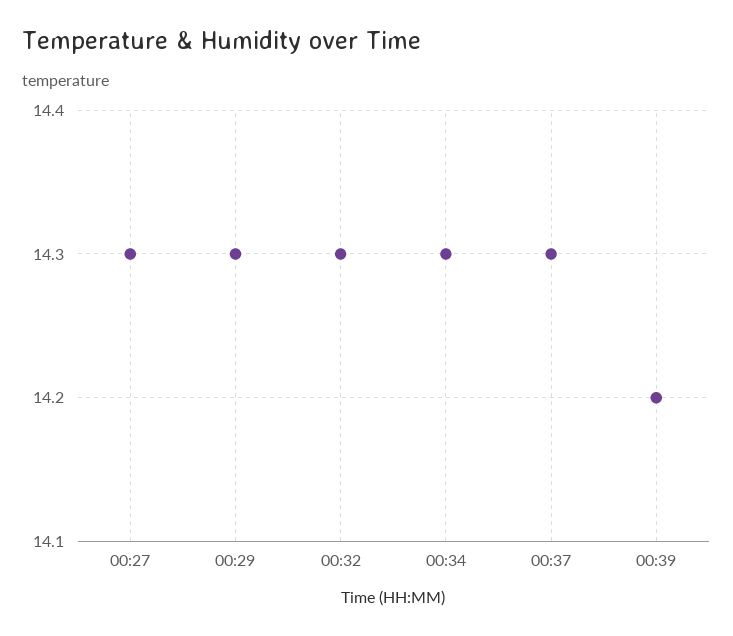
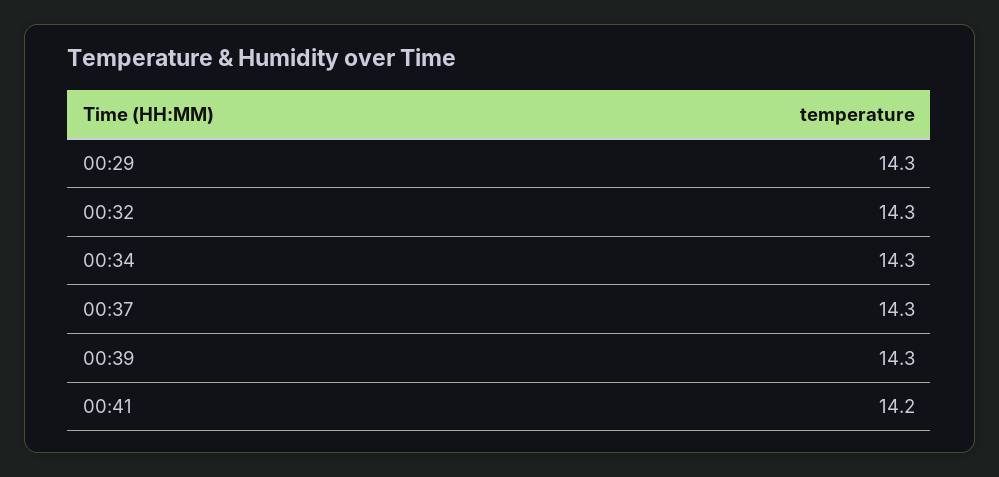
00:27: 14.3 -> none
00:39: 14.2 -> 14.3
00:41: none -> 14.2

